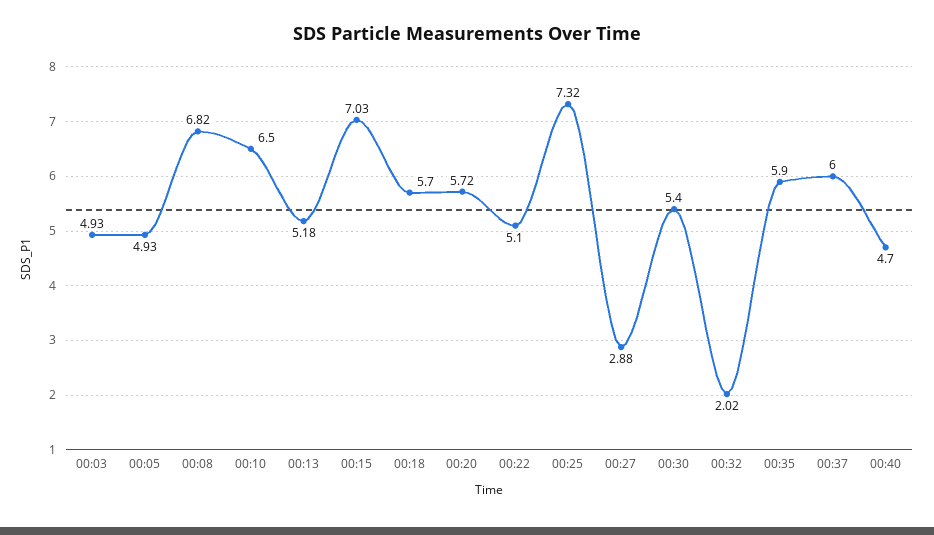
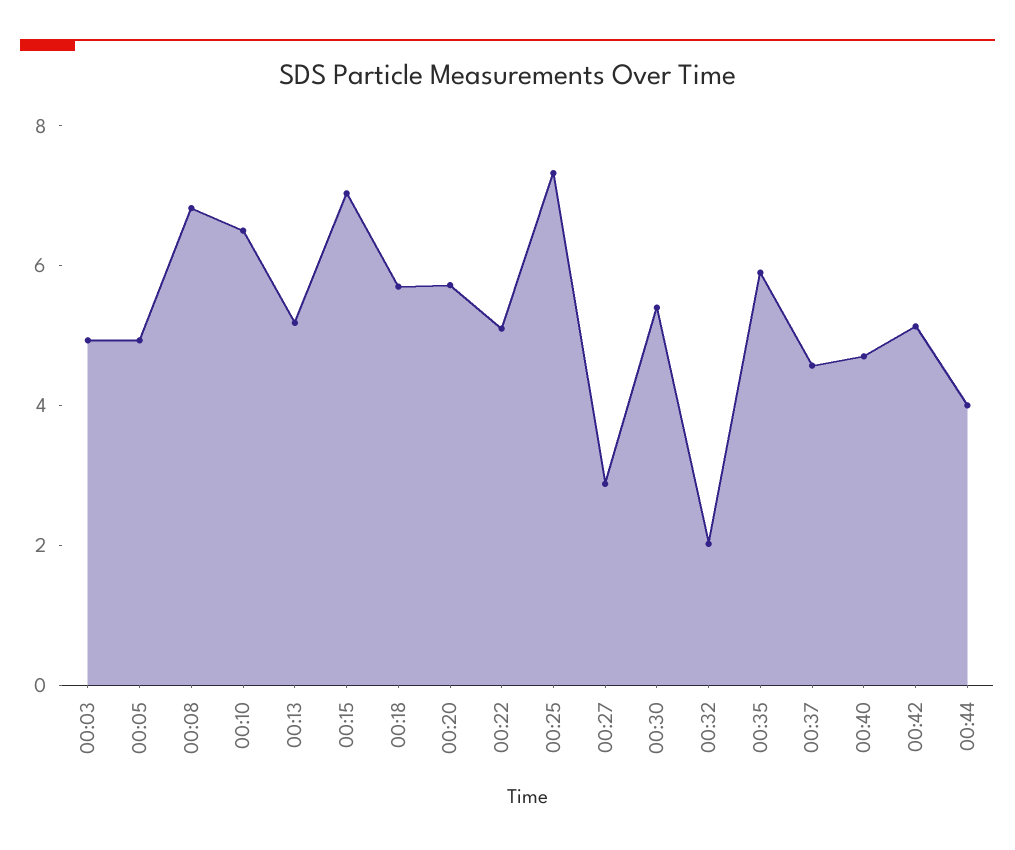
00:37: 6 -> 4.5
00:42: none -> 5
00:44: none -> 4

